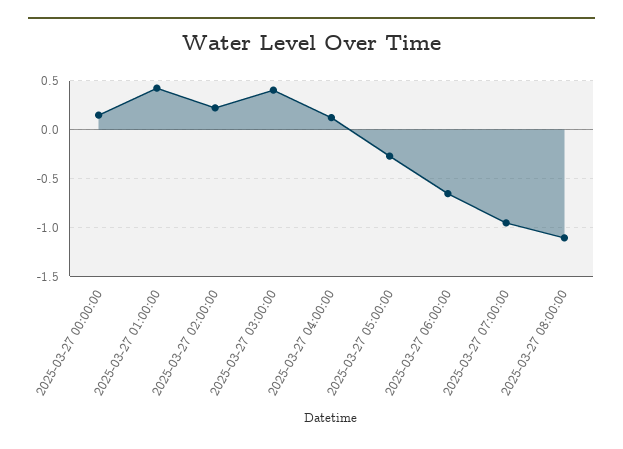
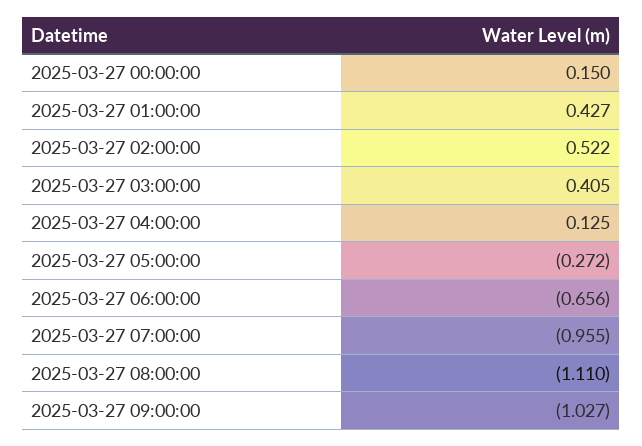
2025-03-27 02:00:00: 0.2 -> 0.522
2025-03-27 09:00:00: none -> -1.027

